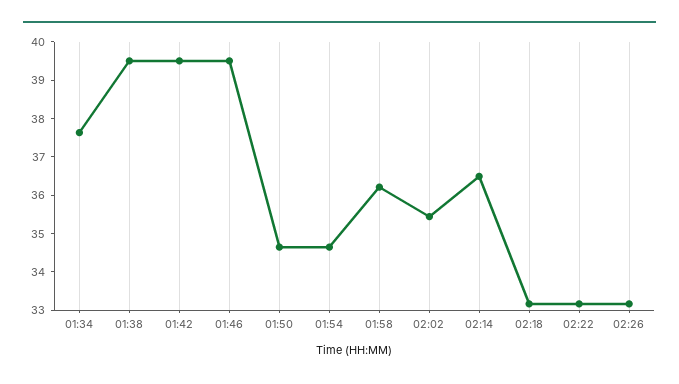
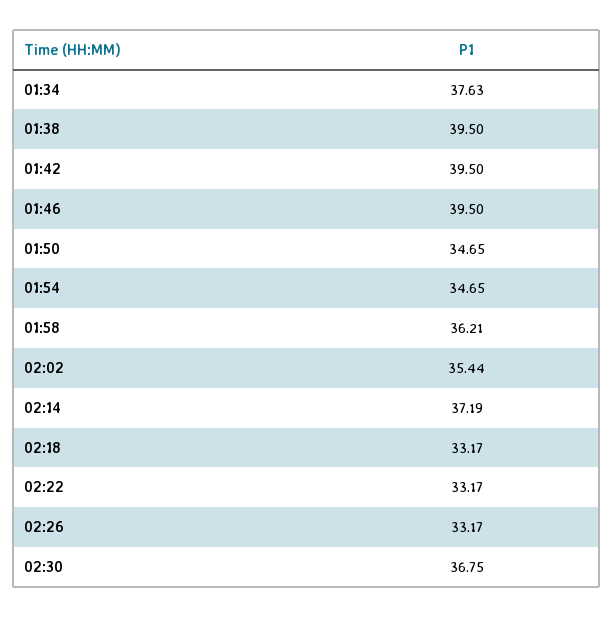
02:14: 36.5 -> 37.19
02:30: none -> 36.75

